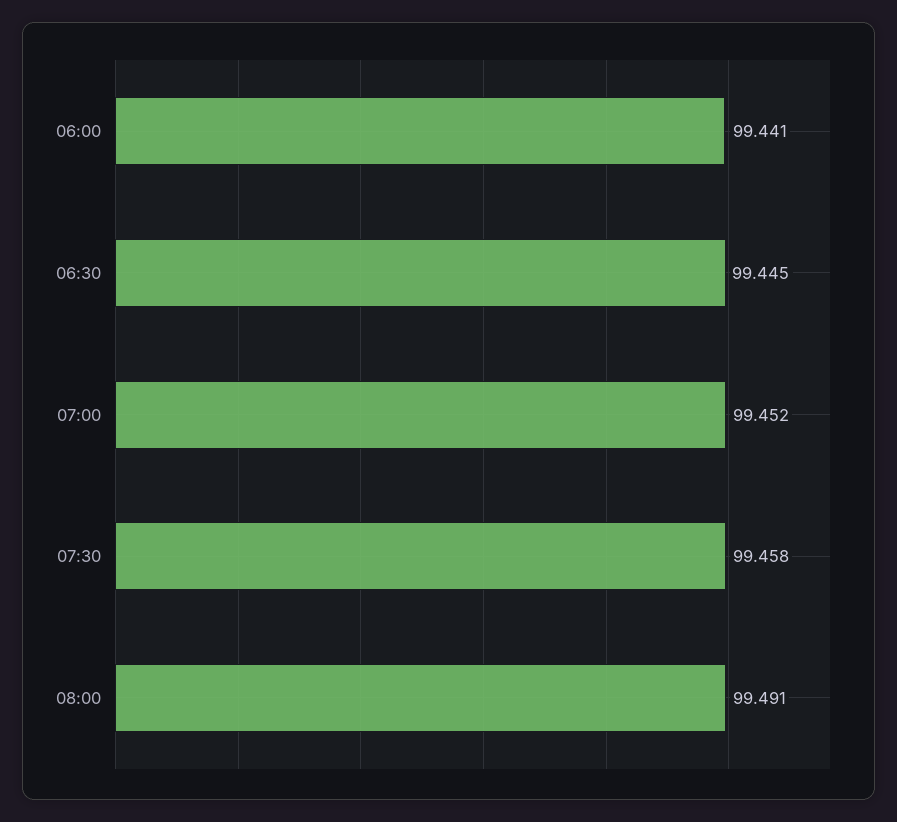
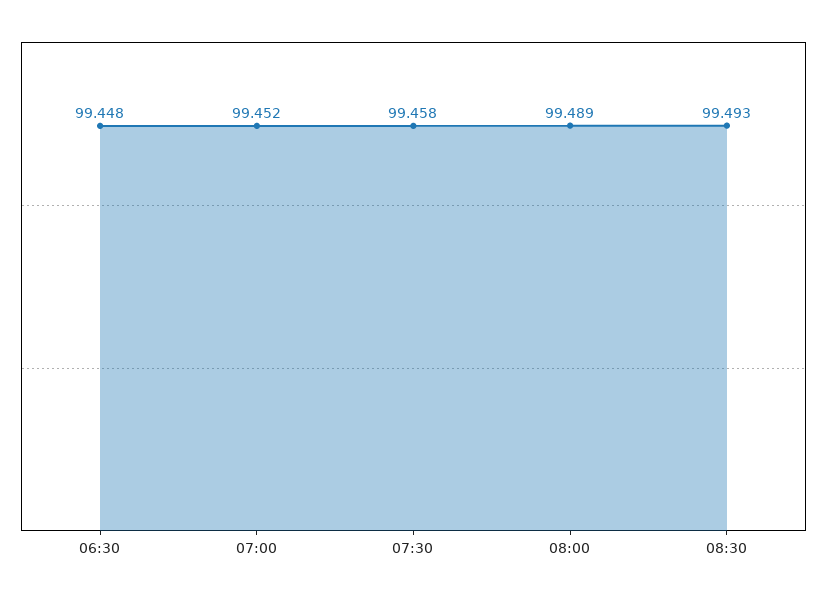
06:00: 99.441 -> none
06:30: 99.445 -> 99.448
08:00: 99.491 -> 99.489
08:30: none -> 99.493

